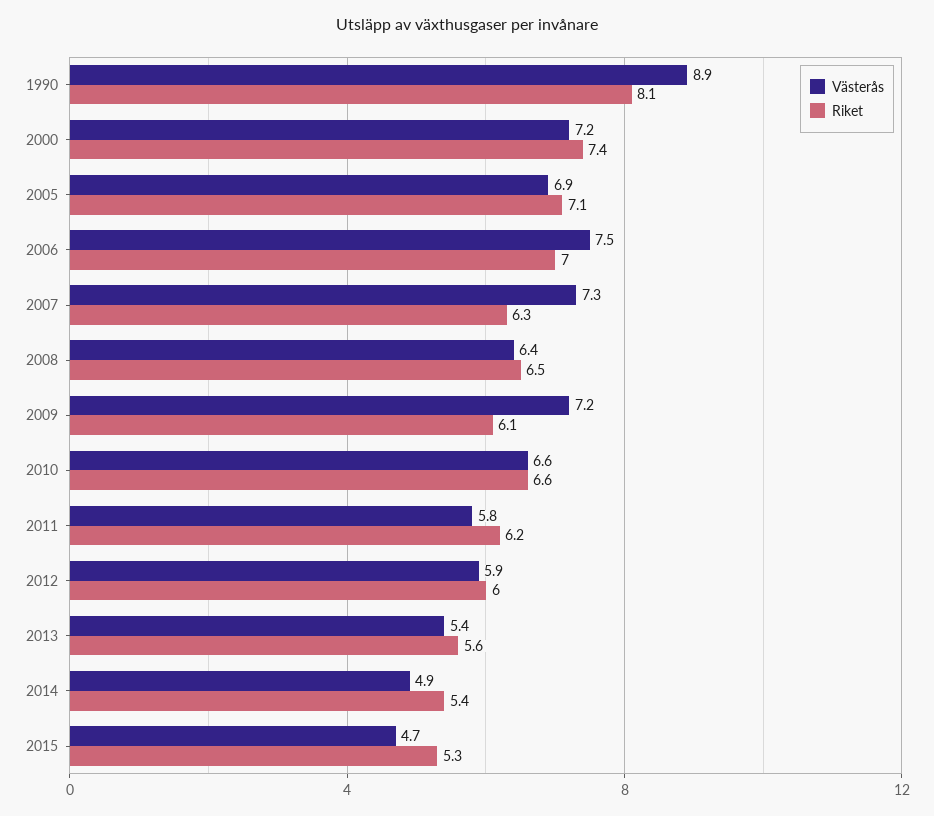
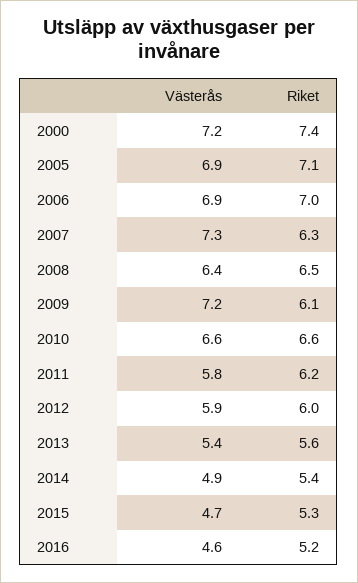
Västerås, 1990: 8.9 -> none
Riket, 1990: 8.1 -> none
Västerås, 2006: 7.5 -> 6.9
Västerås, 2016: none -> 4.6
Riket, 2016: none -> 5.2

